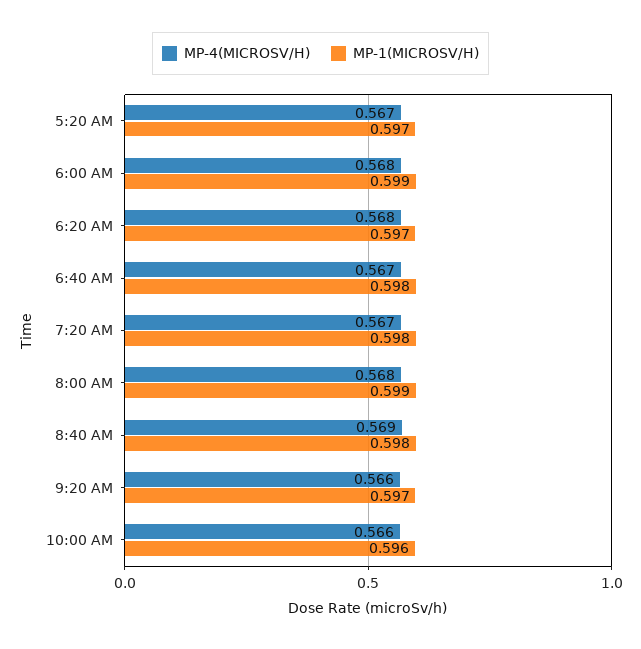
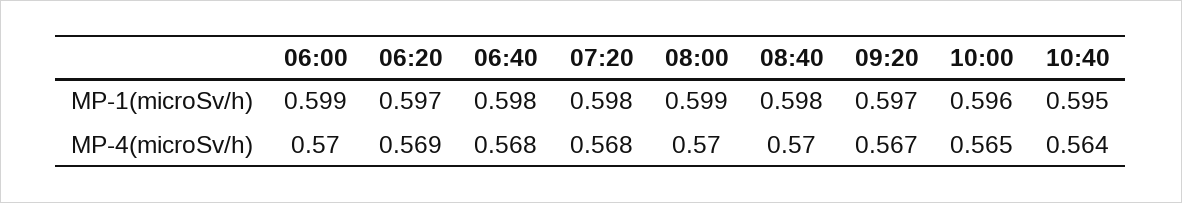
MP-4(MICROSV/H), 5:20 AM: 0.567 -> none
MP-1(MICROSV/H), 5:20 AM: 0.597 -> none
MP-4(MICROSV/H), 6:00 AM: 0.568 -> 0.57
MP-4(MICROSV/H), 6:20 AM: 0.568 -> 0.569
MP-4(MICROSV/H), 6:40 AM: 0.567 -> 0.568
MP-4(MICROSV/H), 7:20 AM: 0.567 -> 0.568
MP-4(MICROSV/H), 8:00 AM: 0.568 -> 0.57
MP-4(MICROSV/H), 8:40 AM: 0.569 -> 0.57
MP-4(MICROSV/H), 9:20 AM: 0.566 -> 0.567
MP-4(MICROSV/H), 10:00 AM: 0.566 -> 0.565
MP-1(MICROSV/H), 10:40: none -> 0.595
MP-4(MICROSV/H), 10:40: none -> 0.564

